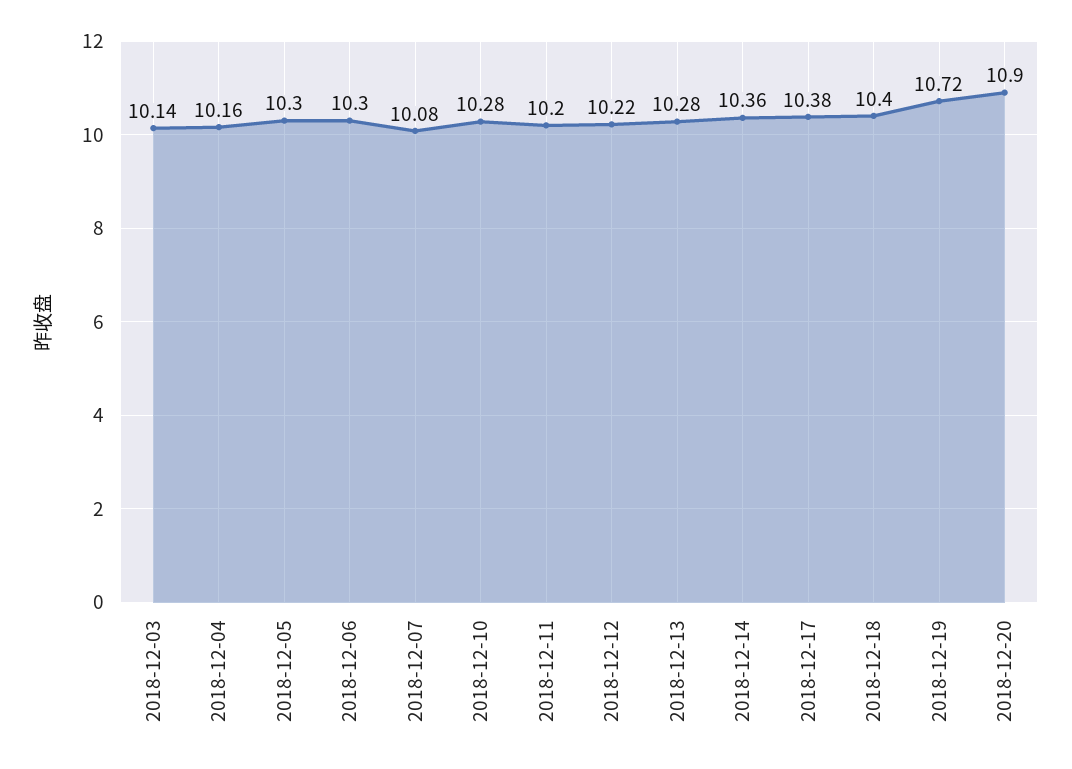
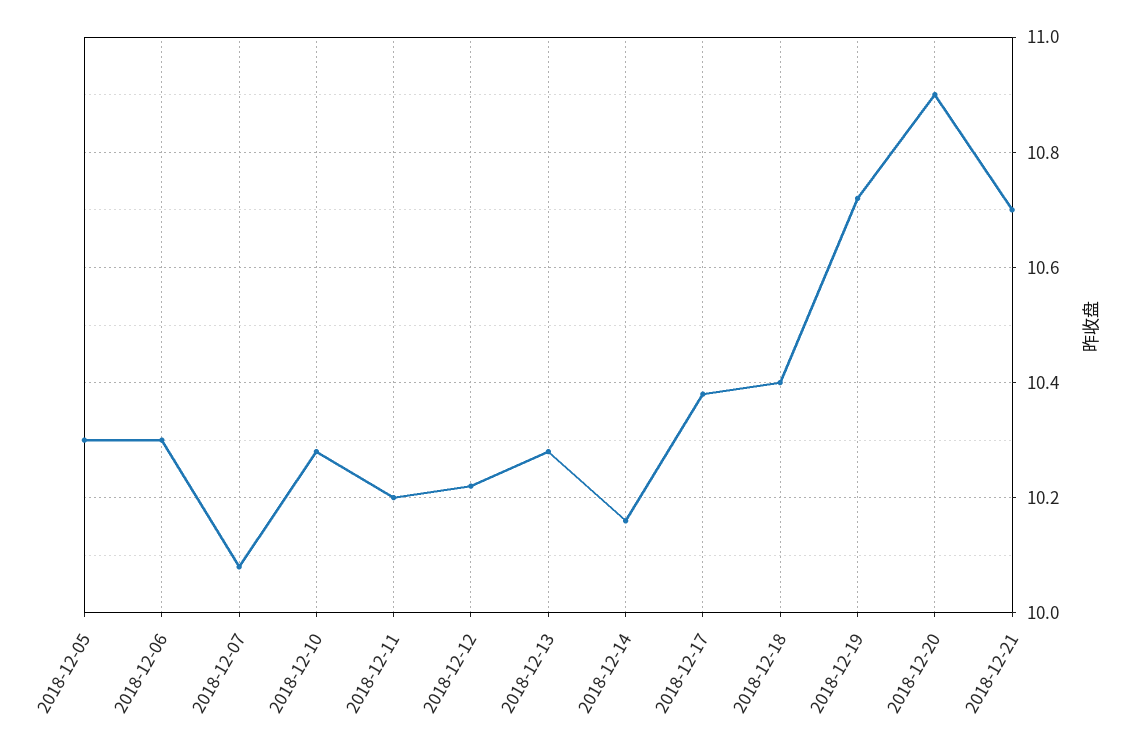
2018-12-03: 10.14 -> none
2018-12-04: 10.16 -> none
2018-12-14: 10.36 -> 10.15
2018-12-21: none -> 10.7

